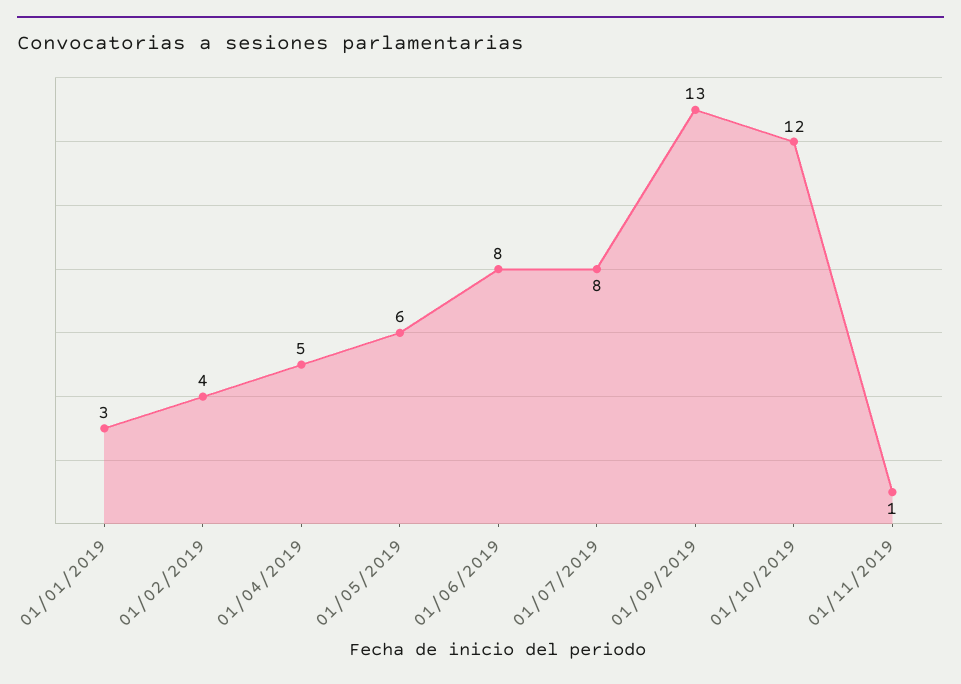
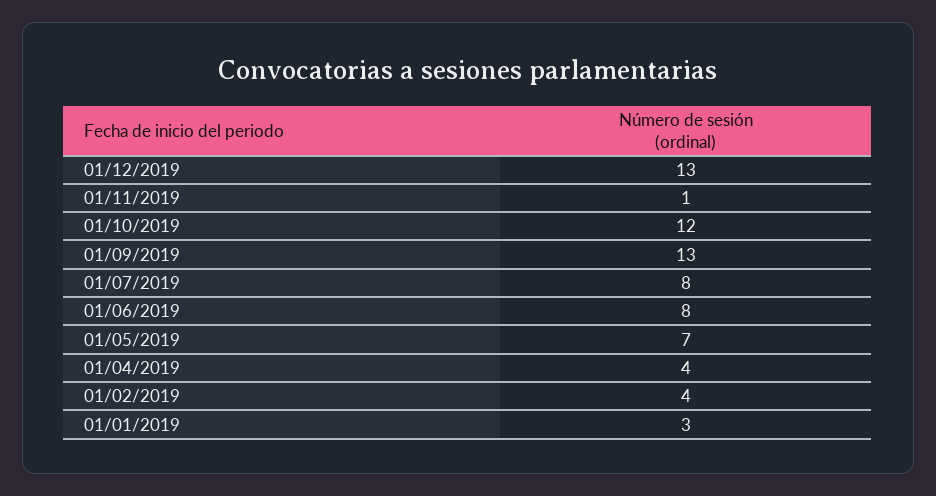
01/04/2019: 5 -> 4
01/05/2019: 6 -> 7
01/12/2019: none -> 13

